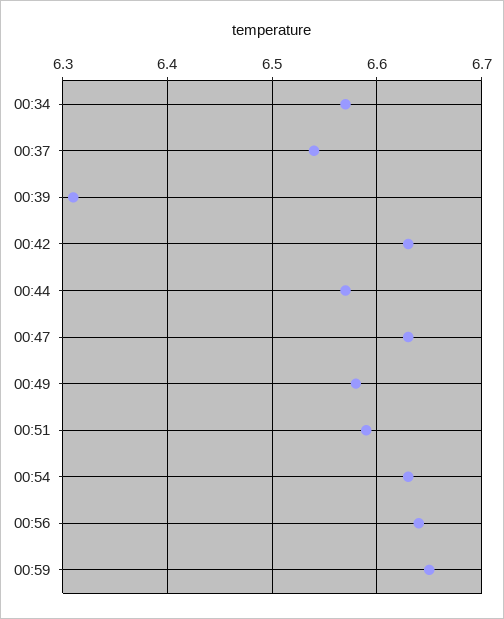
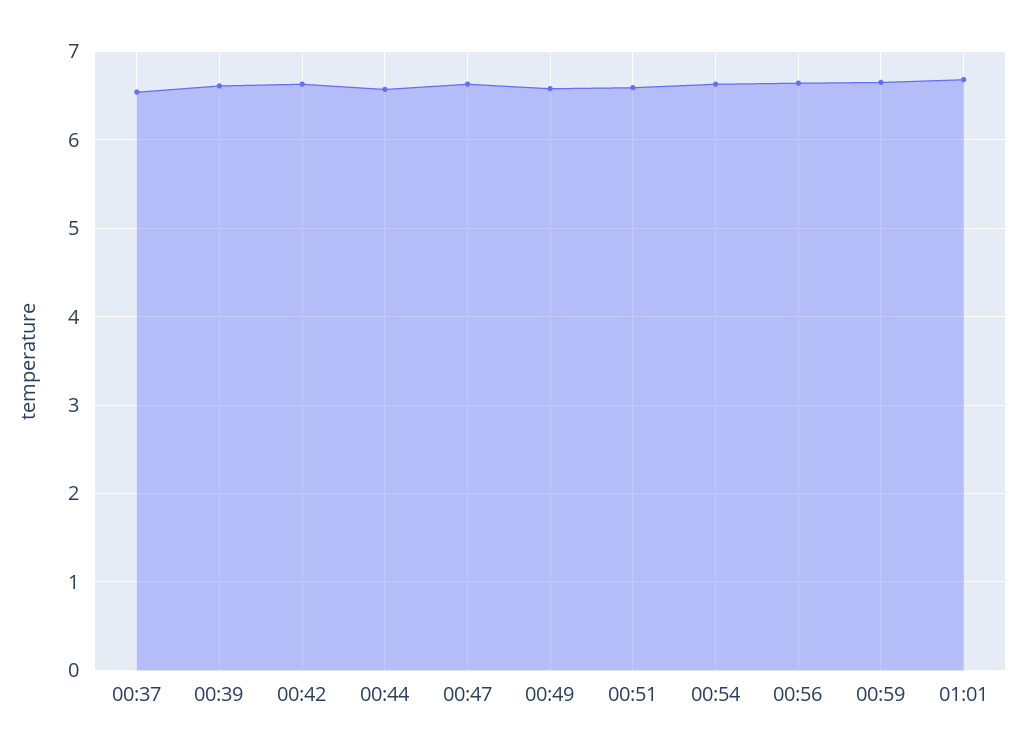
00:34: 6.57 -> none
00:39: 6.31 -> 6.6
01:01: none -> 6.7

